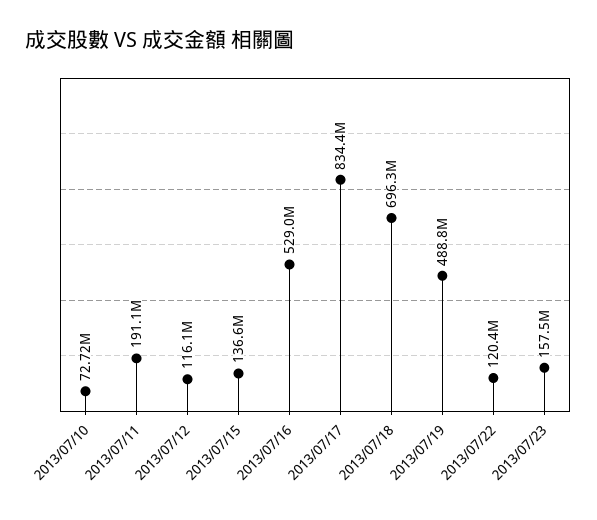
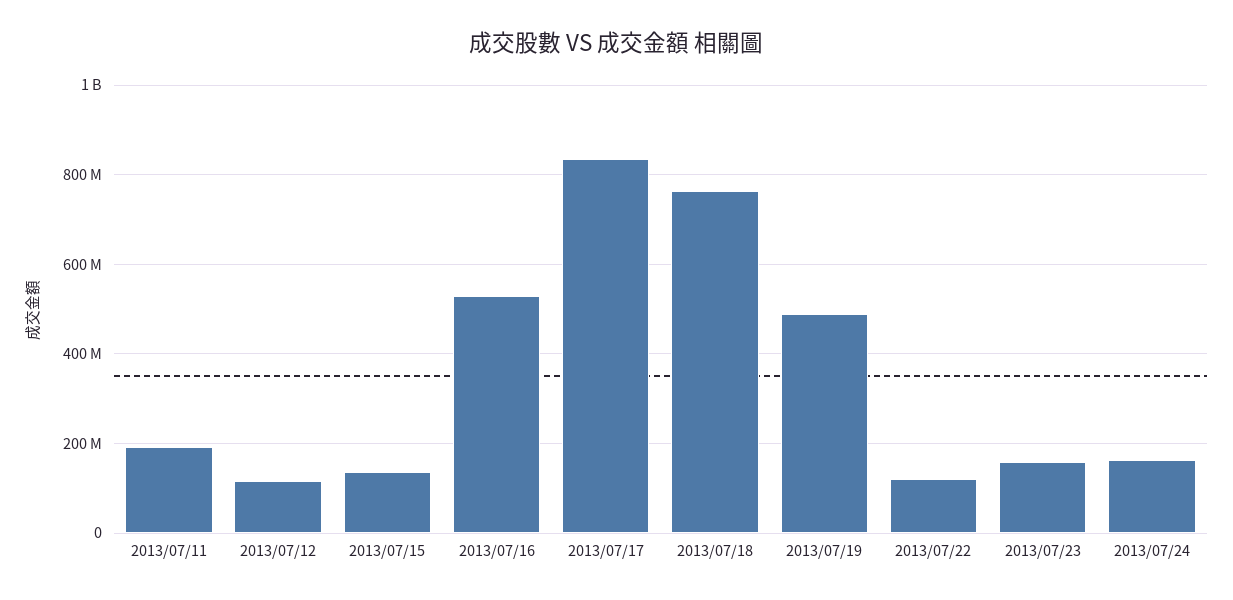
2013/07/10: 72720000 -> none
2013/07/18: 696300000 -> 760000000
2013/07/24: none -> 160000000

